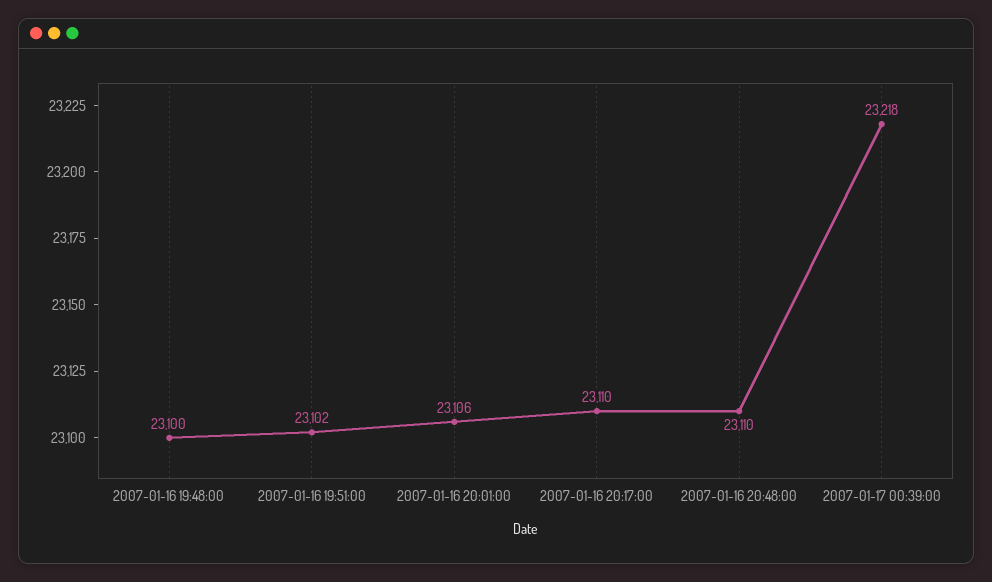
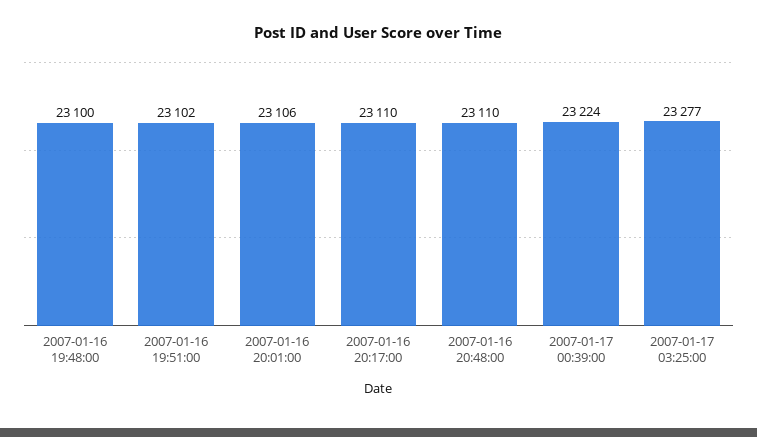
2007-01-17 00:39:00: 23218 -> 23224
2007-01-17 03:25:00: none -> 23277

